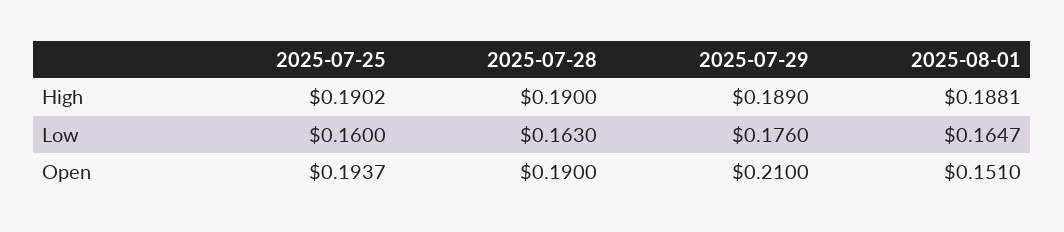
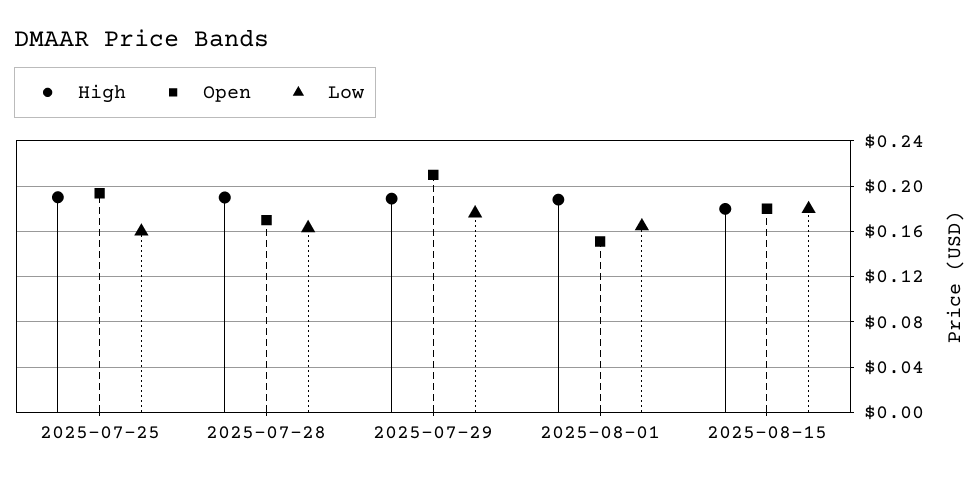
Open, 2025-07-28: 0.19 -> 0.17
High, 2025-08-15: none -> 0.18
Open, 2025-08-15: none -> 0.18
Low, 2025-08-15: none -> 0.18

